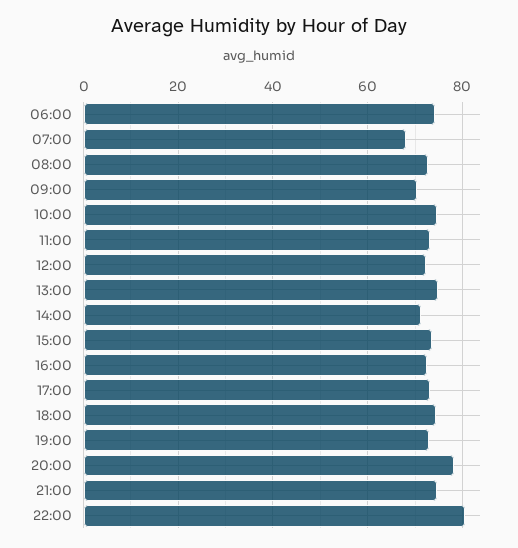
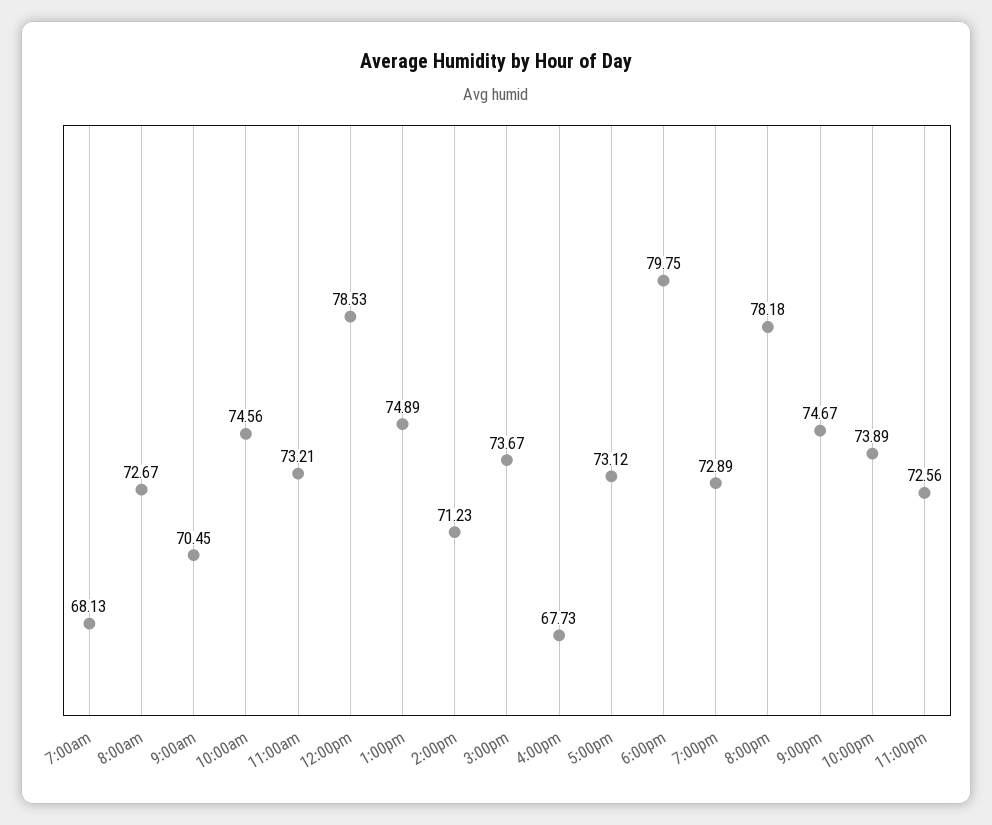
06:00: 74 -> none
12:00: 72 -> 78.53
16:00: 72 -> 67.73
18:00: 74 -> 79.75
22:00: 80 -> 73.89
11:00pm: none -> 72.56

